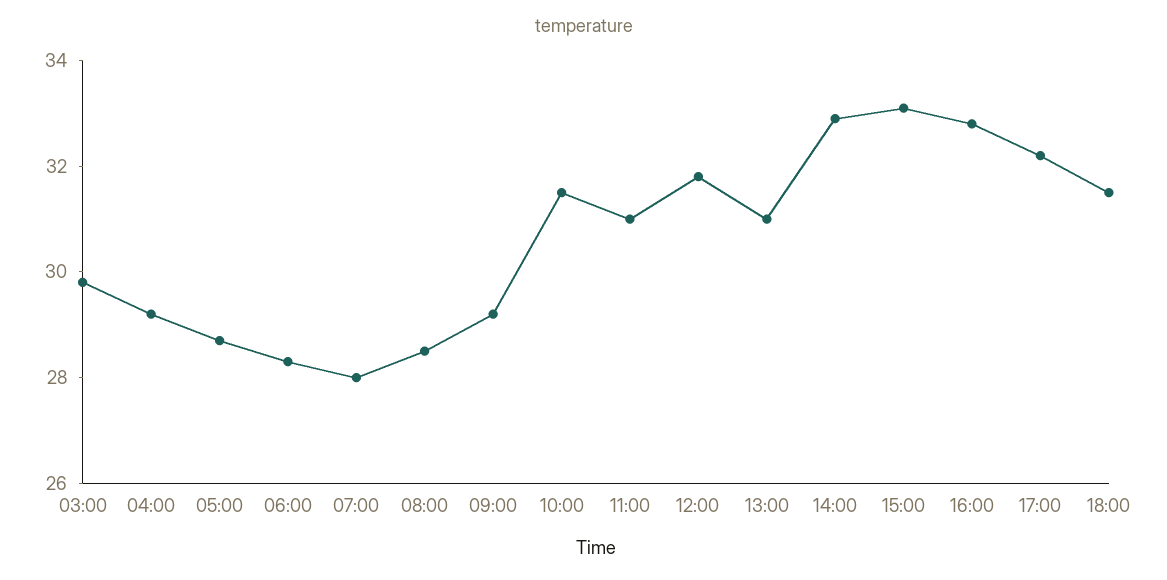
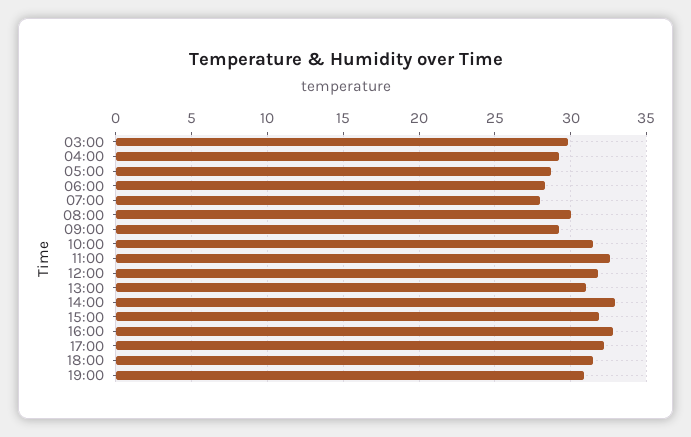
08:00: 28.5 -> 30
11:00: 31 -> 32.5
15:00: 33 -> 32
19:00: none -> 31

